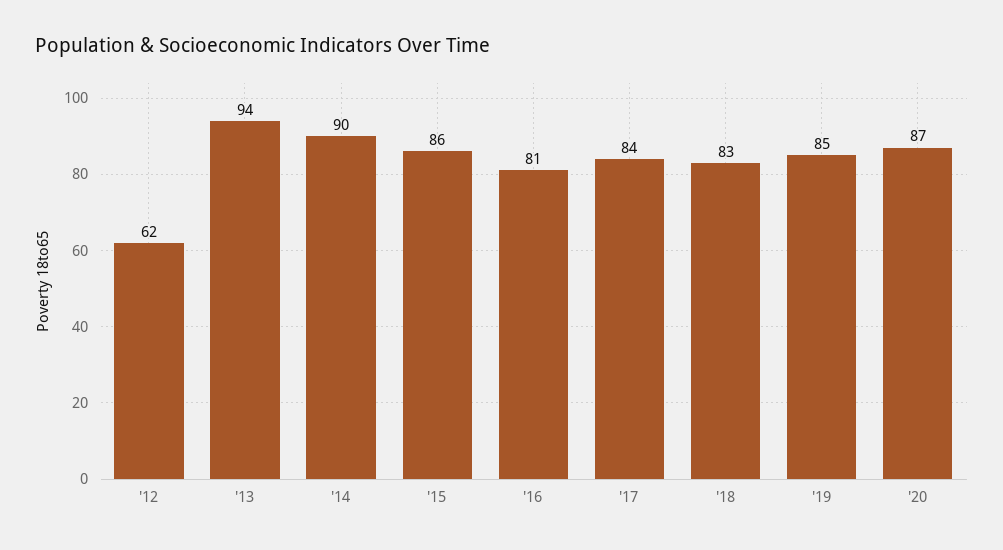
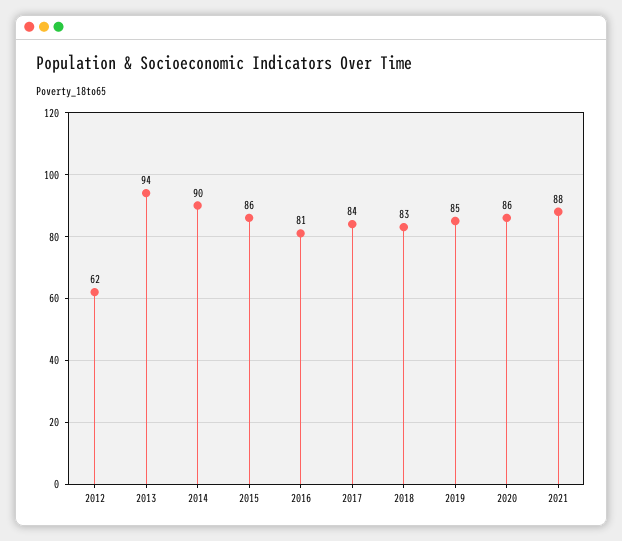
'20: 87 -> 86
2021: none -> 88

